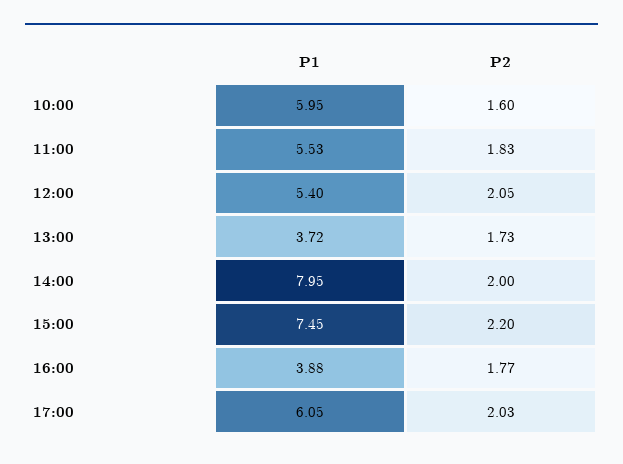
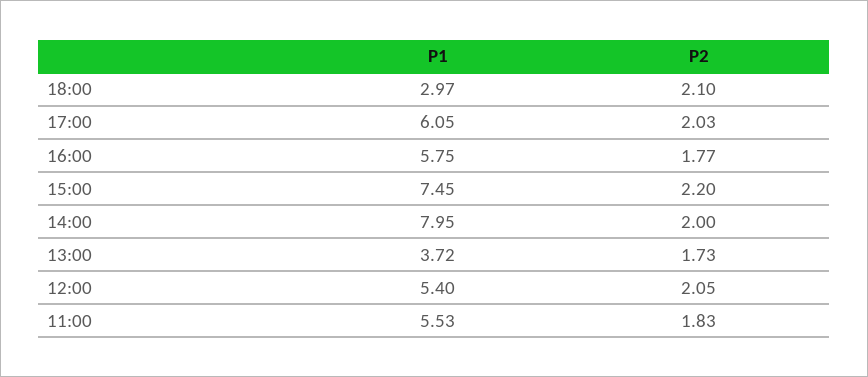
P1, 10:00: 5.95 -> none
P2, 10:00: 1.6 -> none
P1, 16:00: 3.88 -> 5.75
P1, 18:00: none -> 2.97
P2, 18:00: none -> 2.1

